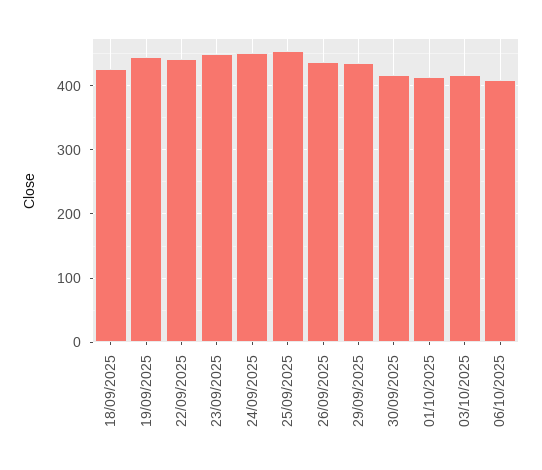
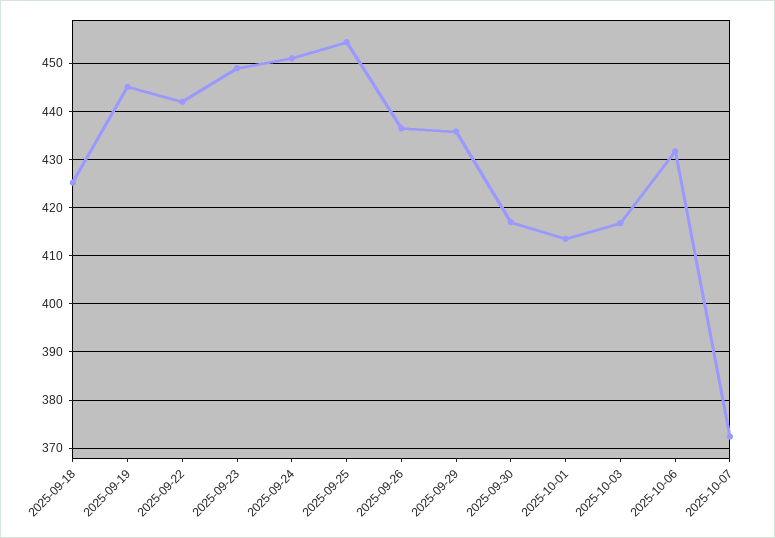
06/10/2025: 410 -> 432
2025-10-07: none -> 372

